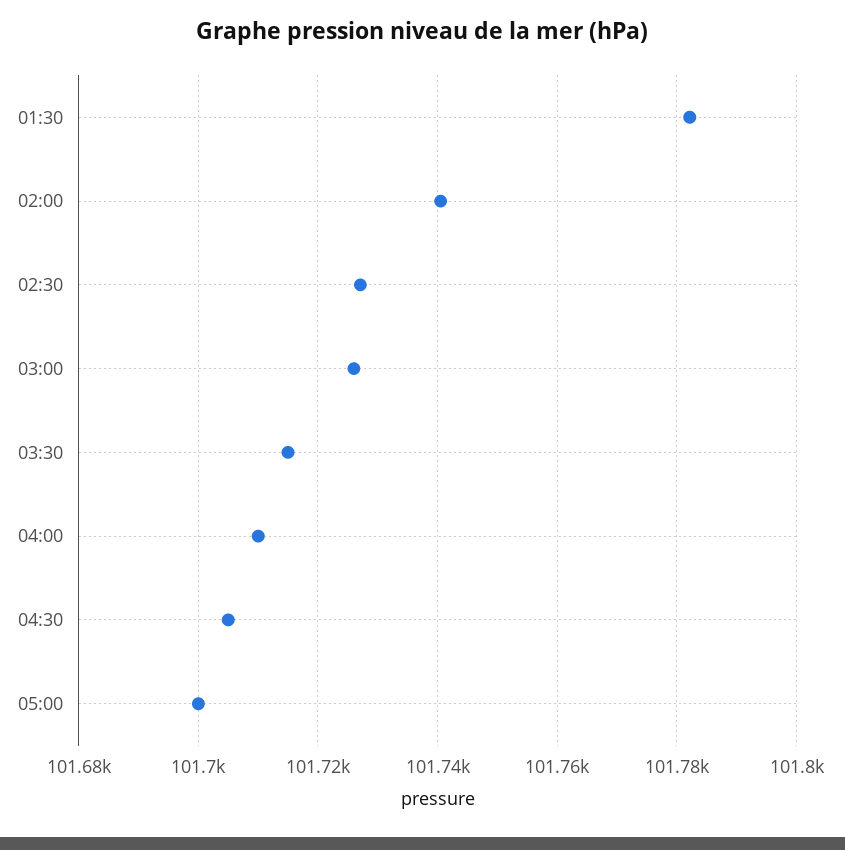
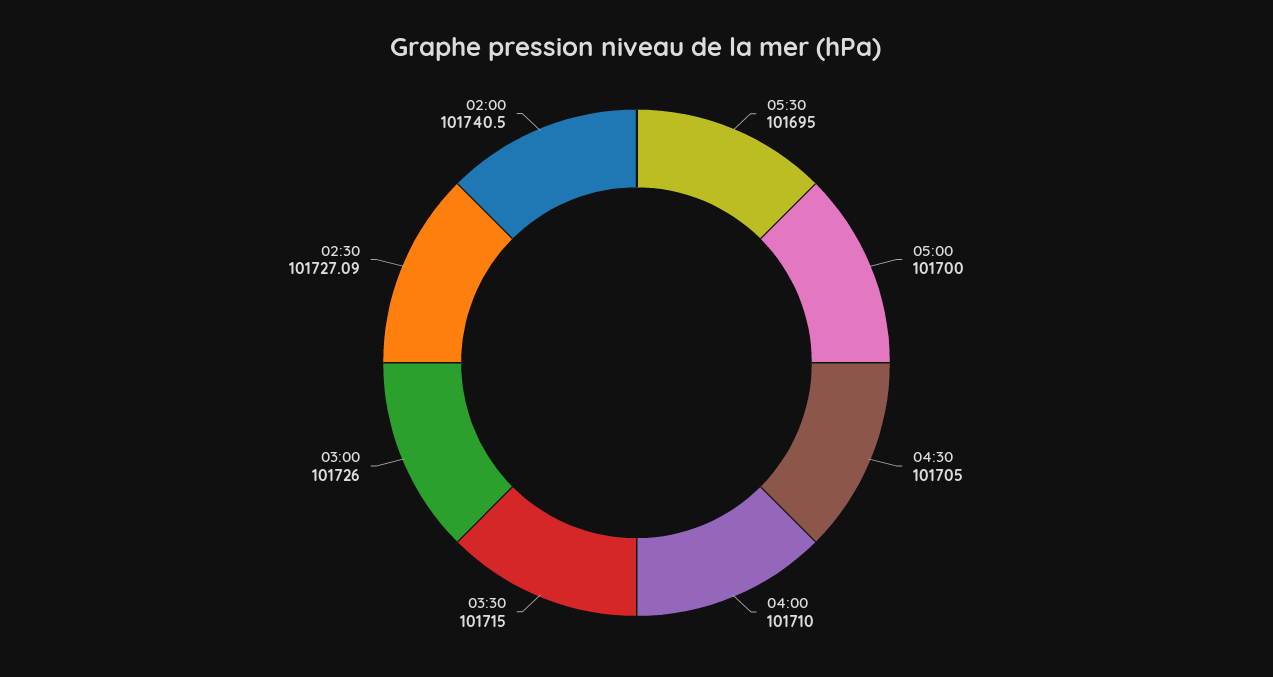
01:30: 101782 -> none
05:30: none -> 101695

